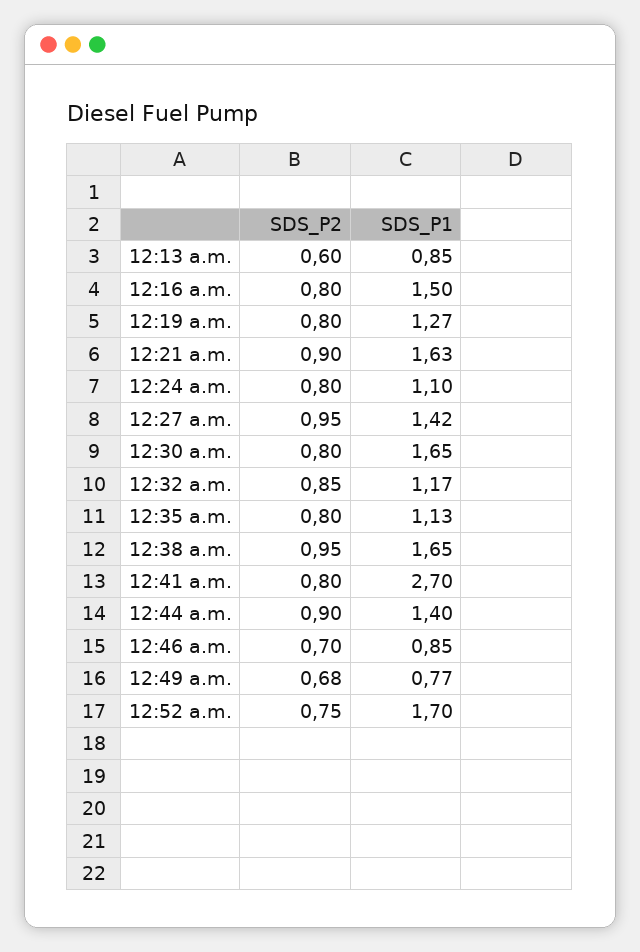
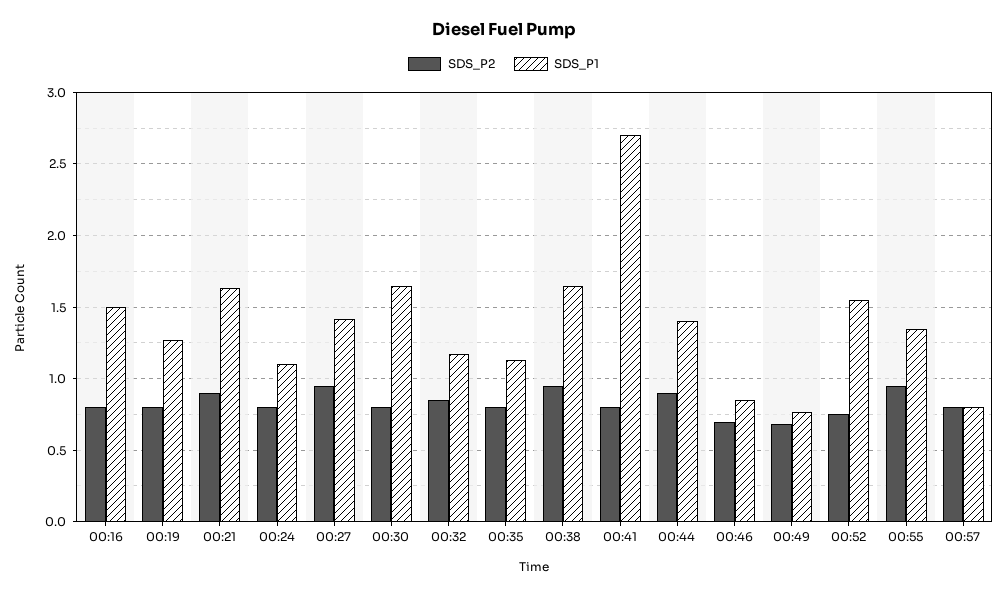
SDS_P2, 12:13 a.m.: 0.6 -> none
SDS_P1, 12:13 a.m.: 0.85 -> none
SDS_P1, 12:52 a.m.: 1.7 -> 1.55
SDS_P2, 00:55: none -> 0.95
SDS_P1, 00:55: none -> 1.35
SDS_P2, 00:57: none -> 0.8
SDS_P1, 00:57: none -> 0.8

